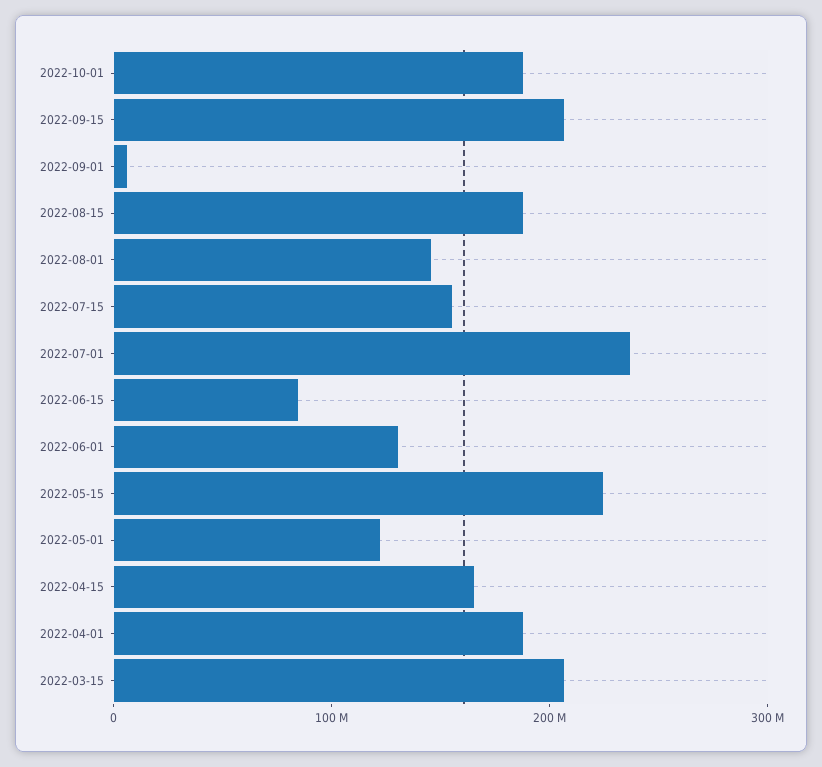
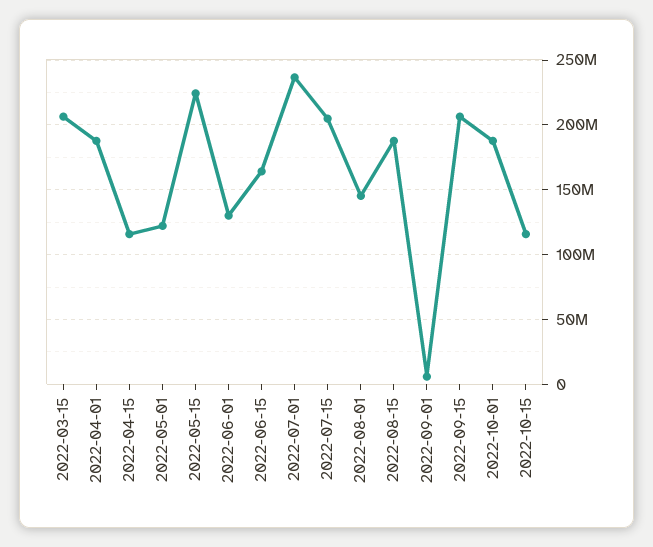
2022-07-15: 160000000 -> 205000000
2022-06-15: 80000000 -> 165000000
2022-04-15: 160000000 -> 115000000
2022-10-15: none -> 115000000

